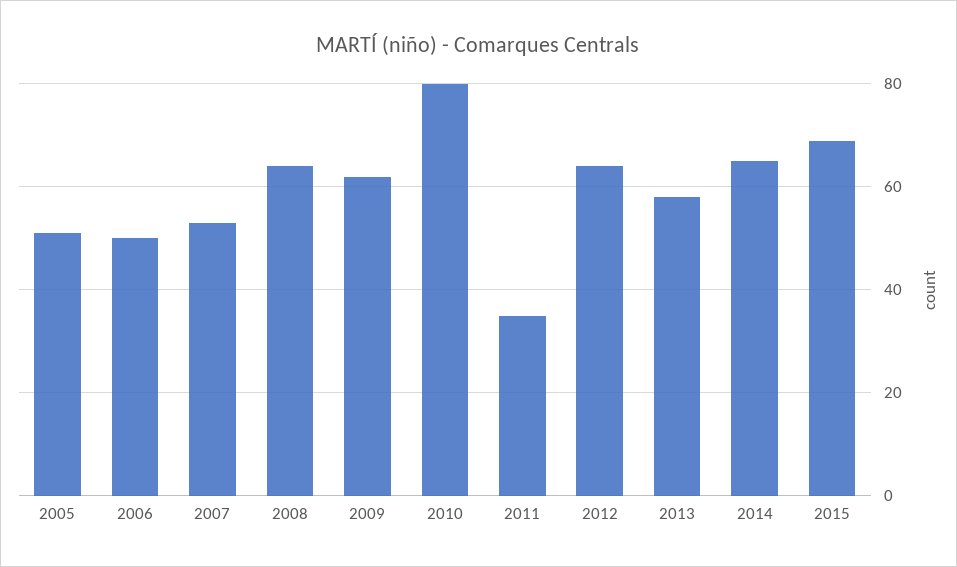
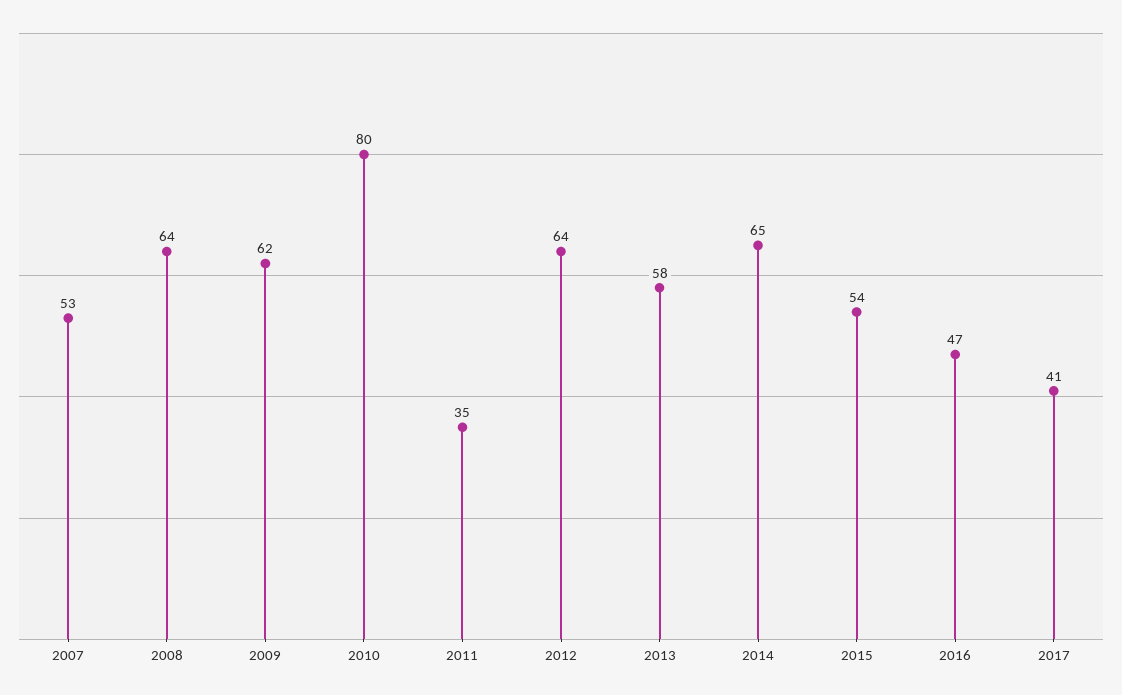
2005: 50 -> none
2006: 50 -> none
2015: 70 -> 54
2016: none -> 47
2017: none -> 41

